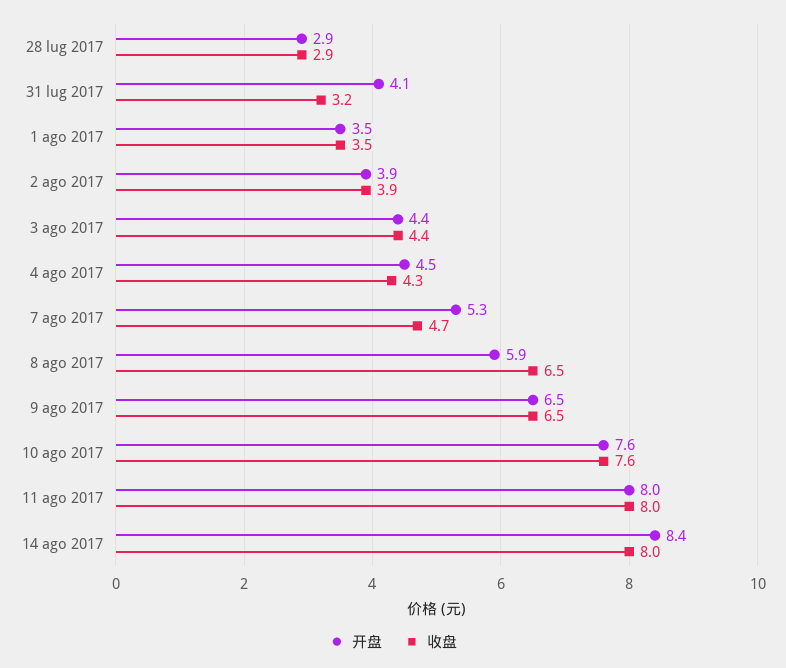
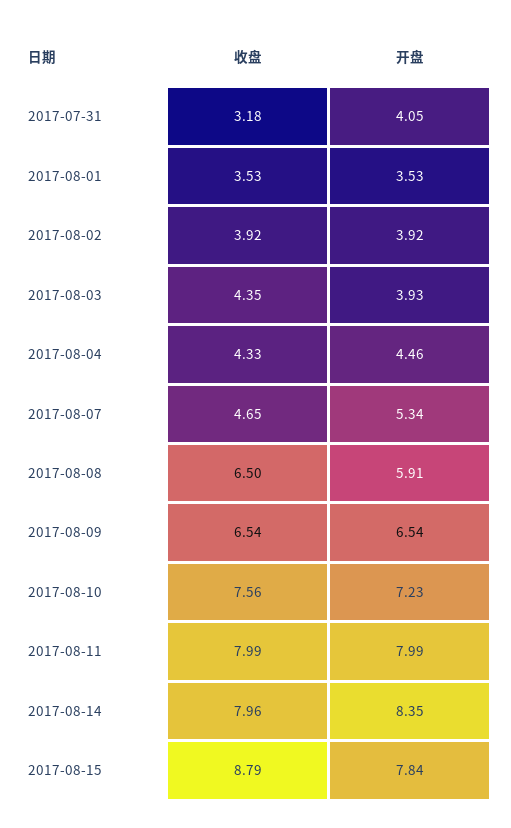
开盘, 28 lug 2017: 2.9 -> none
收盘, 28 lug 2017: 2.9 -> none
开盘, 3 ago 2017: 4.4 -> 3.93
开盘, 10 ago 2017: 7.6 -> 7.23
收盘, 2017-08-15: none -> 8.79
开盘, 2017-08-15: none -> 7.84

